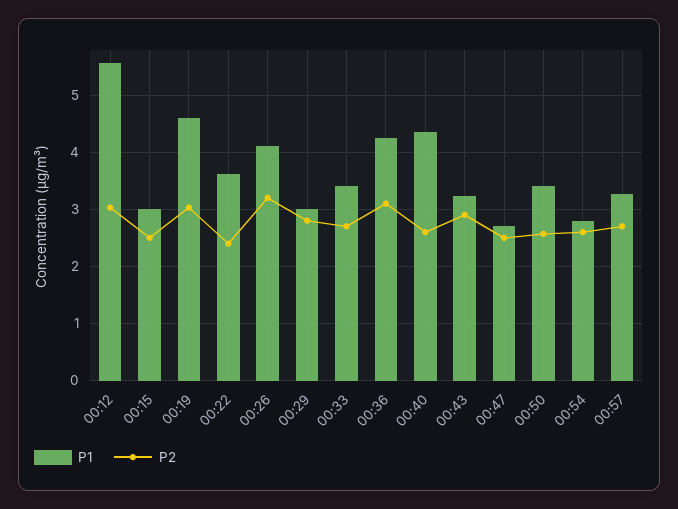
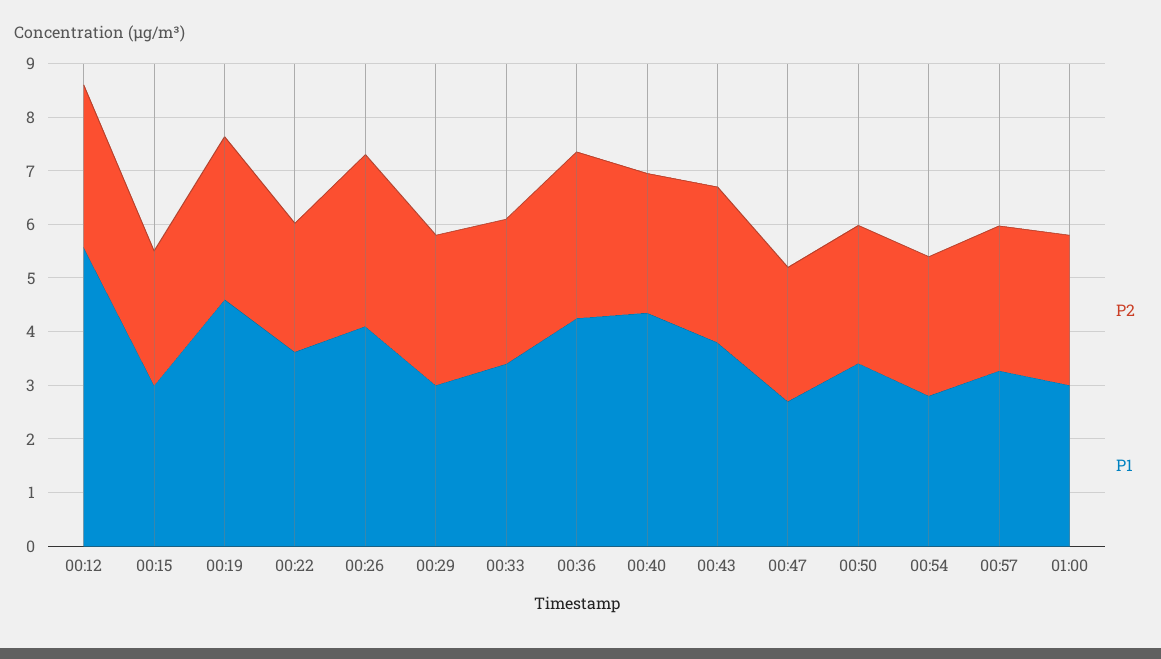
P1, 00:43: 3.2 -> 3.8
P2, 01:00: none -> 2.8
P1, 01:00: none -> 3

